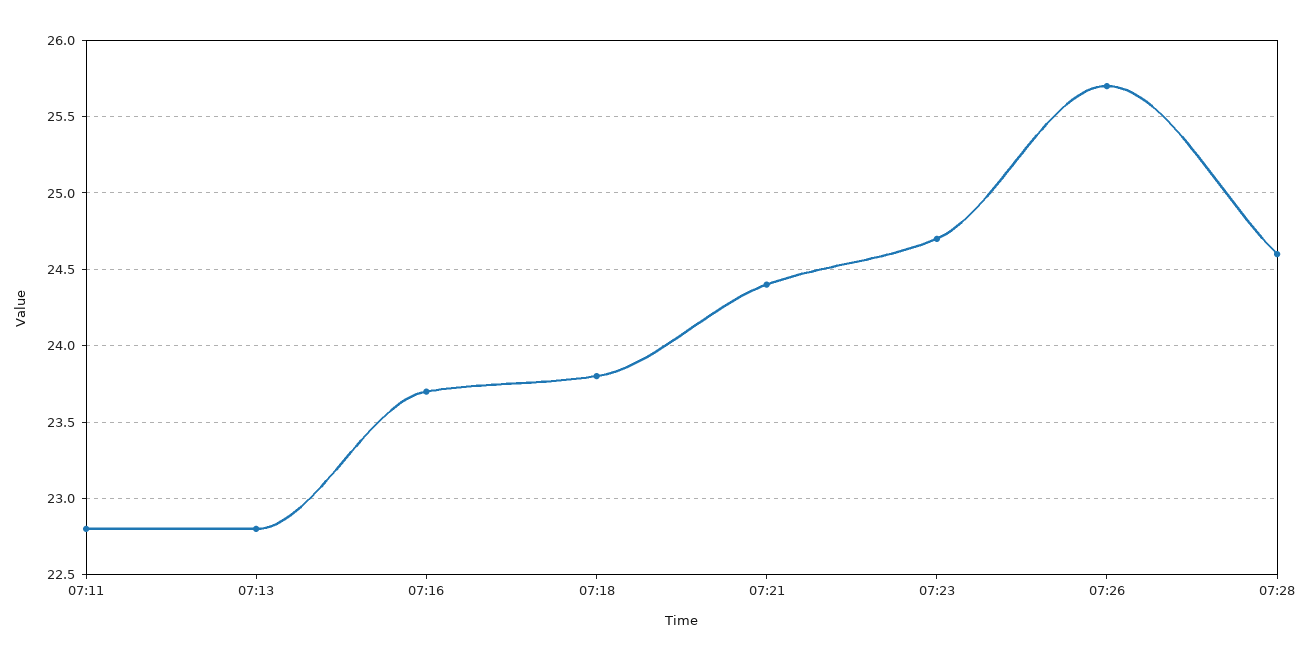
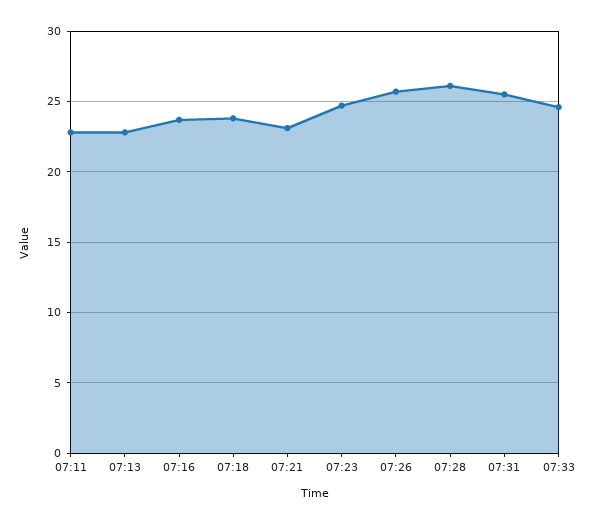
07:21: 24.4 -> 23
07:28: 24.6 -> 26
07:31: none -> 25.5
07:33: none -> 24.5

